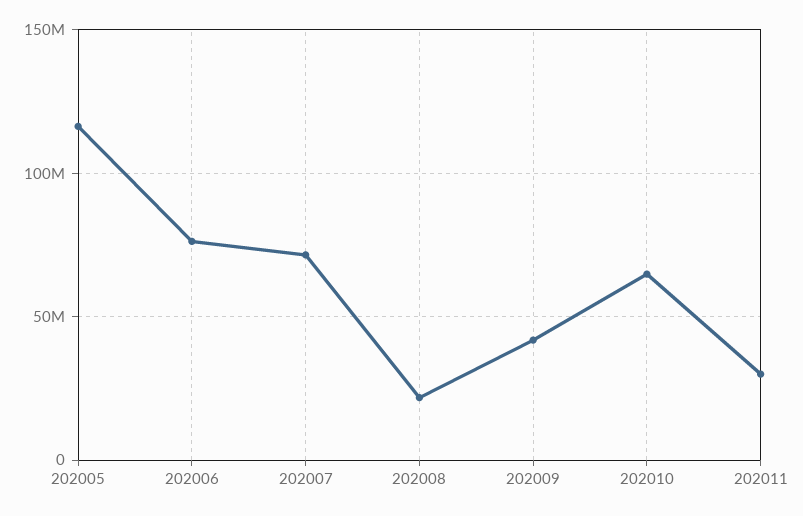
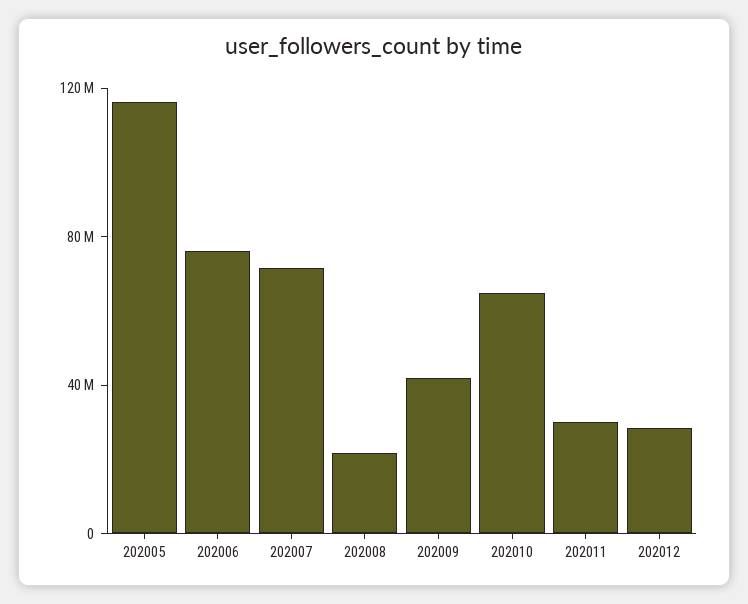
202012: none -> 30000000

